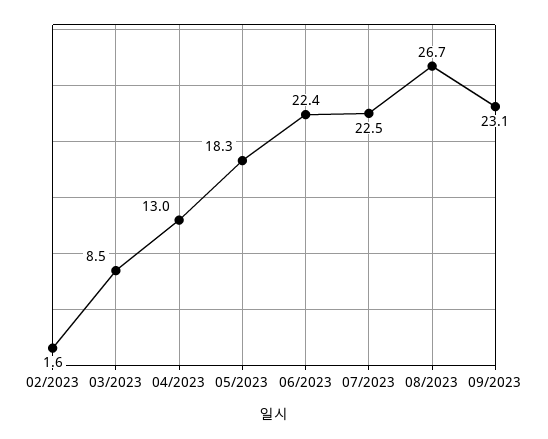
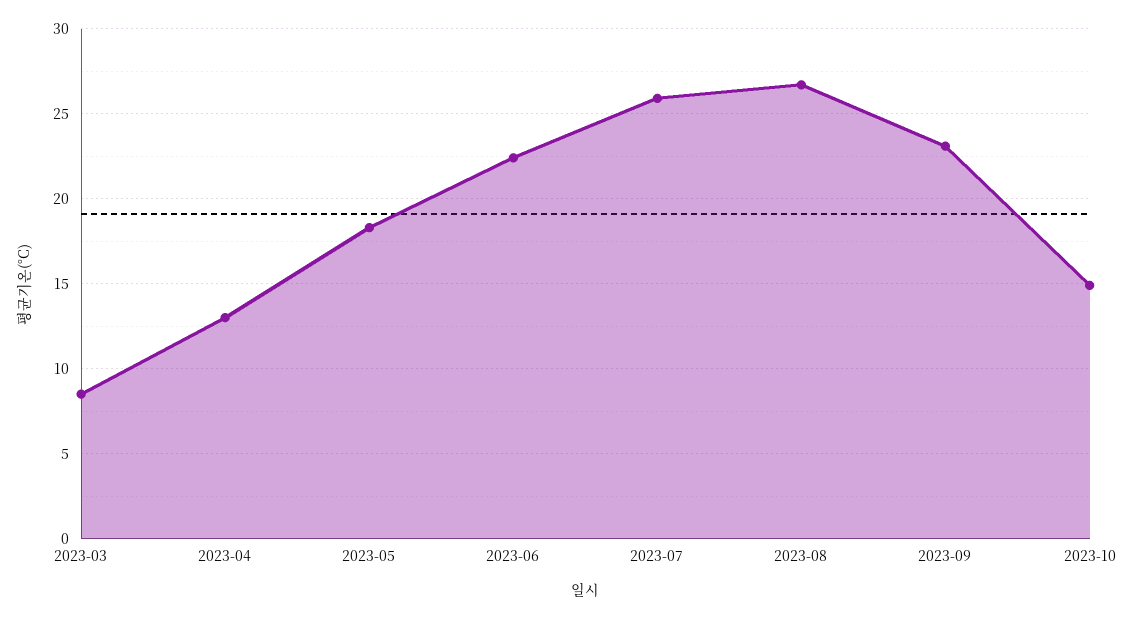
02/2023: 1.6 -> none
07/2023: 22.5 -> 26
2023-10: none -> 15

